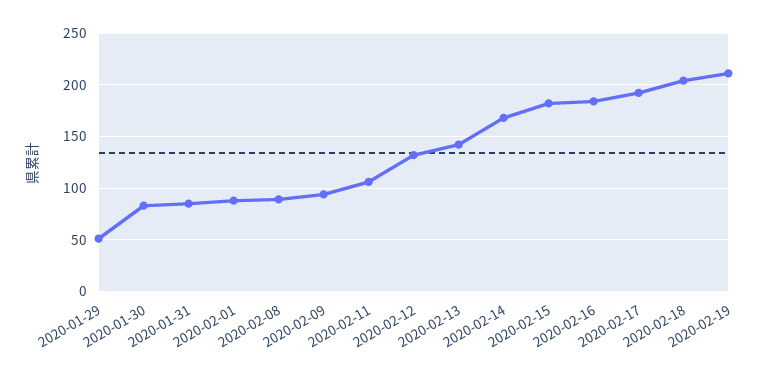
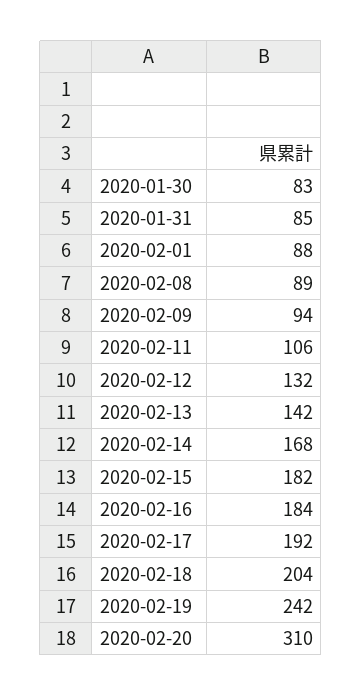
2020-01-29: 50 -> none
2020-02-19: 210 -> 242
2020-02-20: none -> 310

